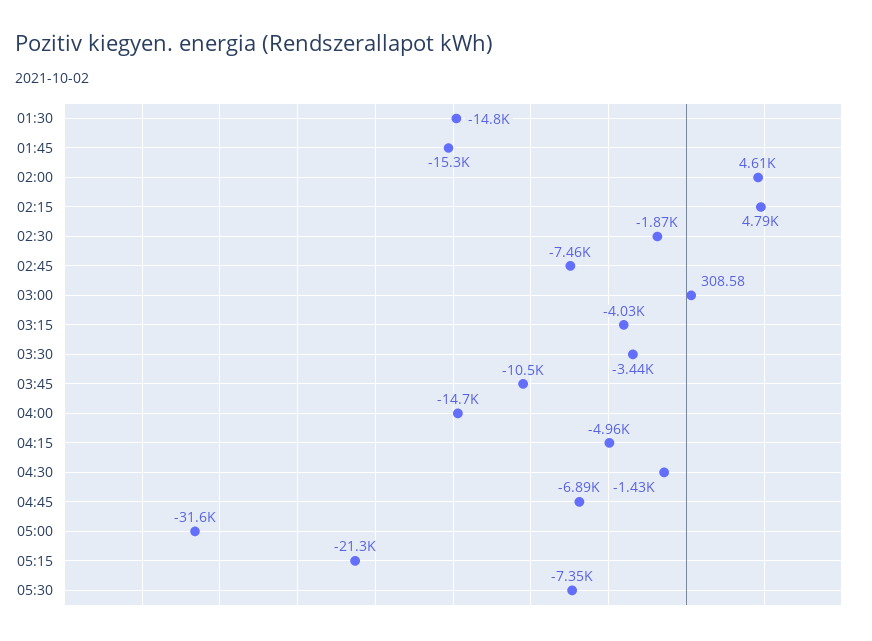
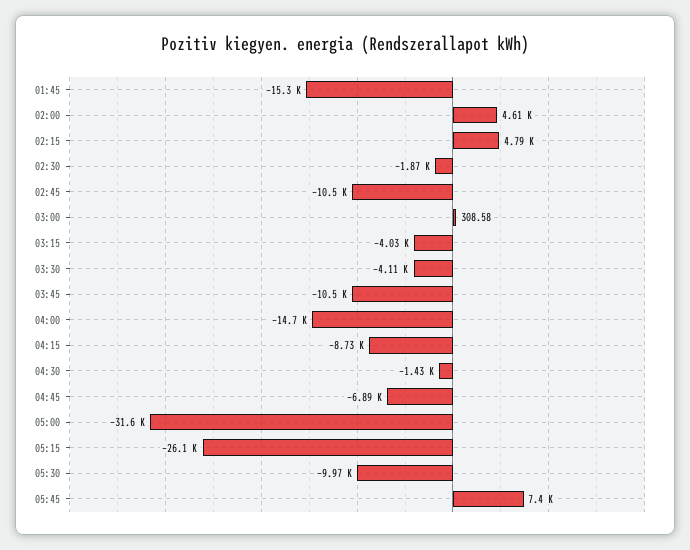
01:30: -14800 -> none
02:45: -7460 -> -10500
03:30: -3440 -> -4110
04:15: -4960 -> -8730
05:15: -21300 -> -26100
05:30: -7350 -> -9970
05:45: none -> 7400

